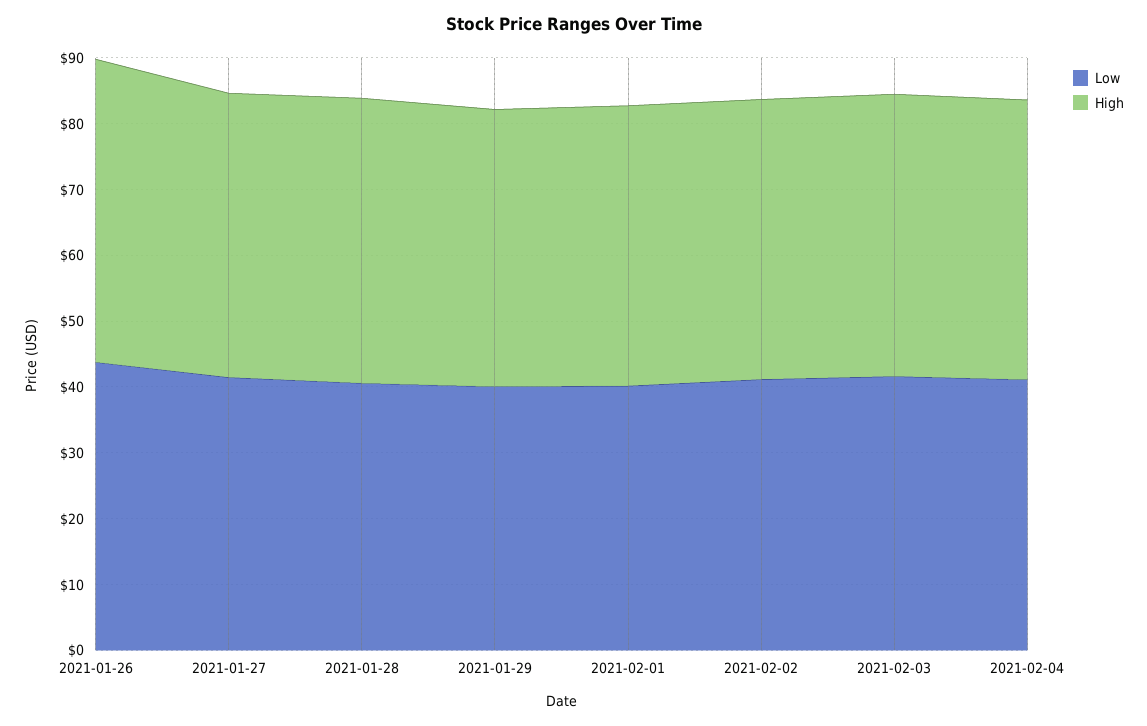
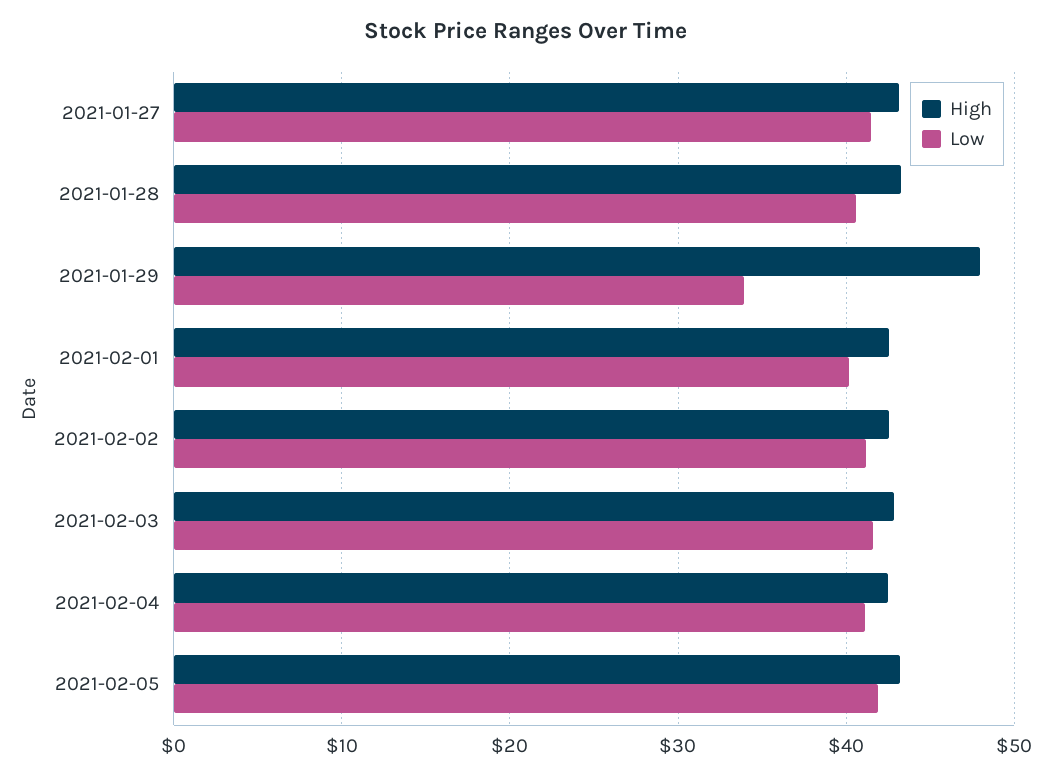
Low, 2021-01-26: 44 -> none
High, 2021-01-26: 46 -> none
Low, 2021-01-29: 40 -> 34
High, 2021-01-29: 42 -> 48
High, 2021-02-05: none -> 43
Low, 2021-02-05: none -> 42

